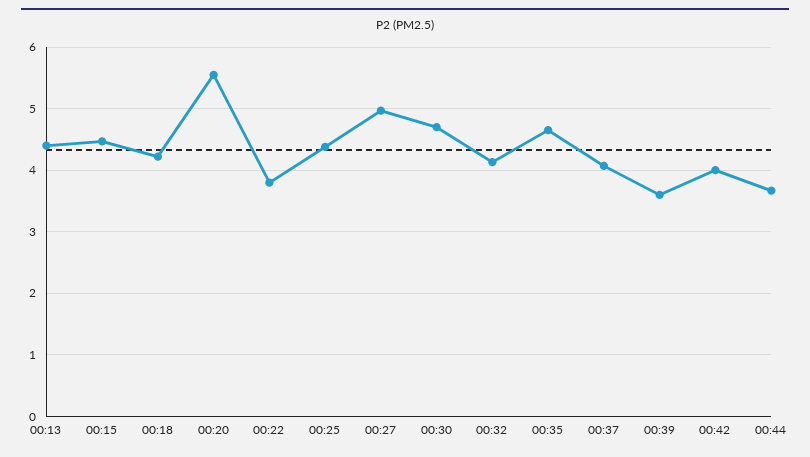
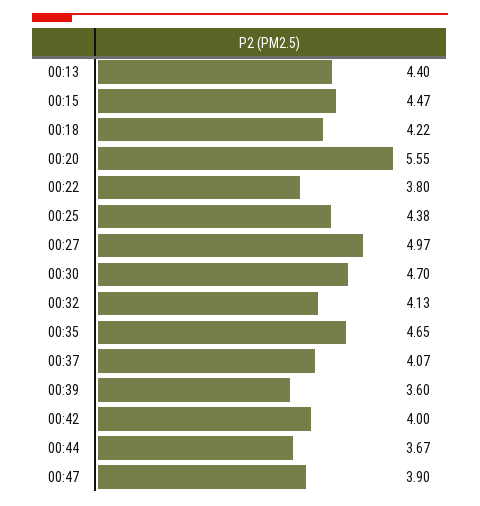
00:47: none -> 3.9

